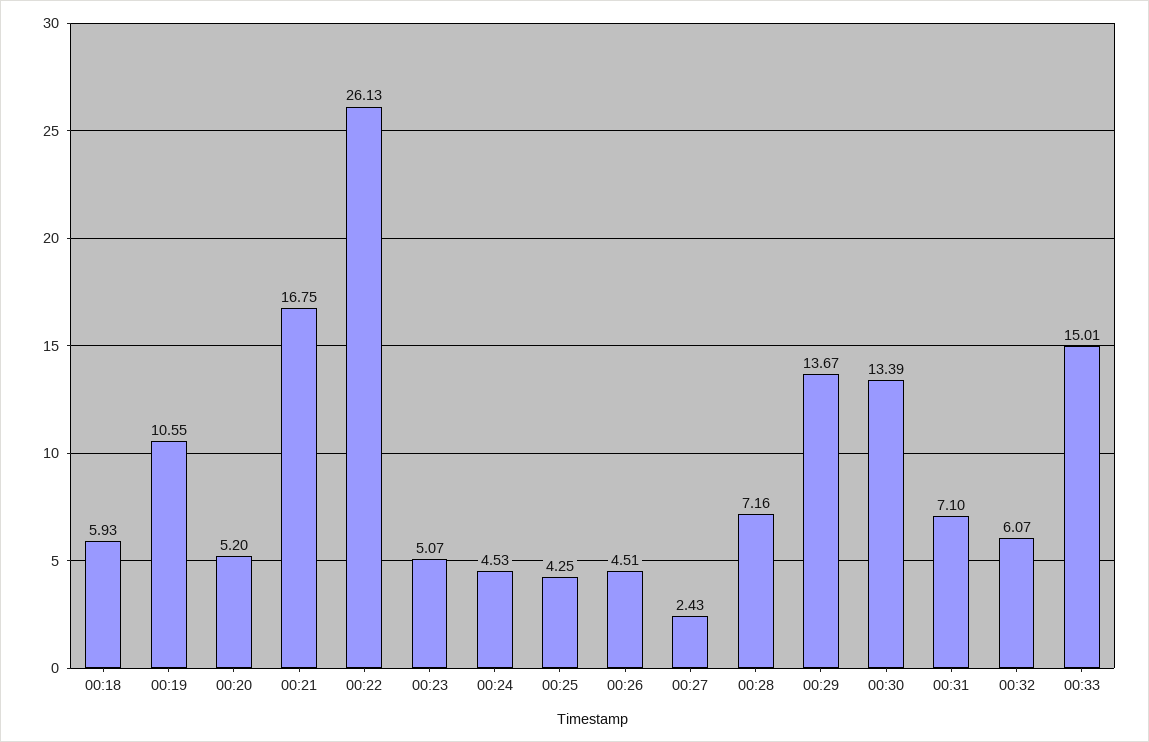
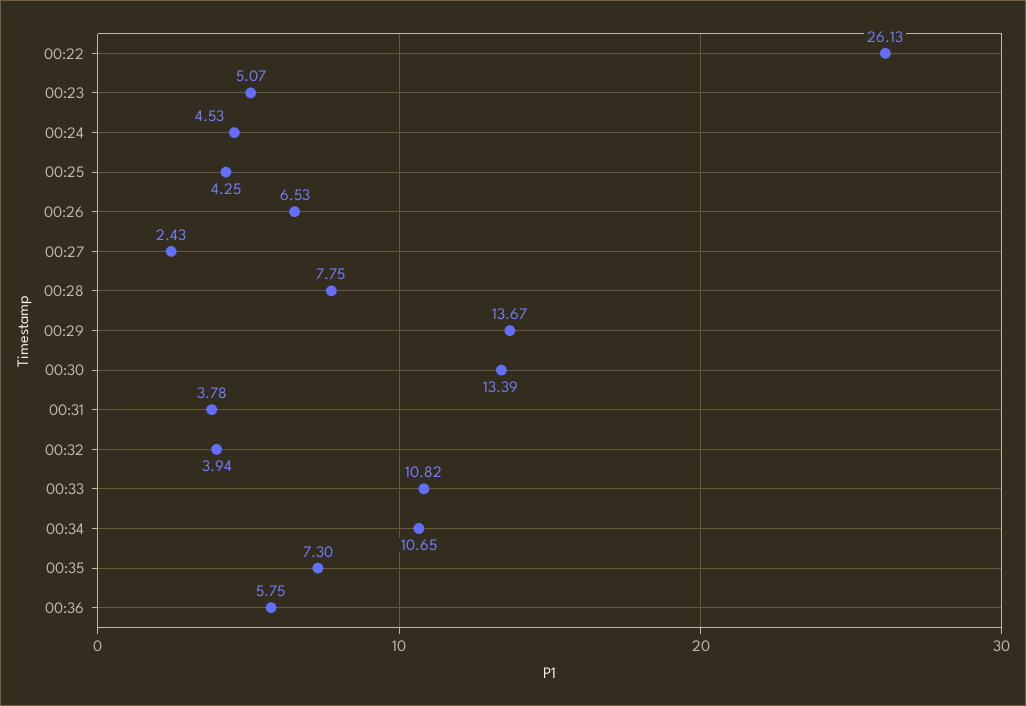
00:18: 5.93 -> none
00:19: 10.55 -> none
00:20: 5.2 -> none
00:21: 16.75 -> none
00:26: 4.51 -> 6.53
00:28: 7.16 -> 7.75
00:31: 7.1 -> 3.78
00:32: 6.07 -> 3.94
00:33: 15.01 -> 10.82
00:34: none -> 10.65
00:35: none -> 7.3
00:36: none -> 5.75

